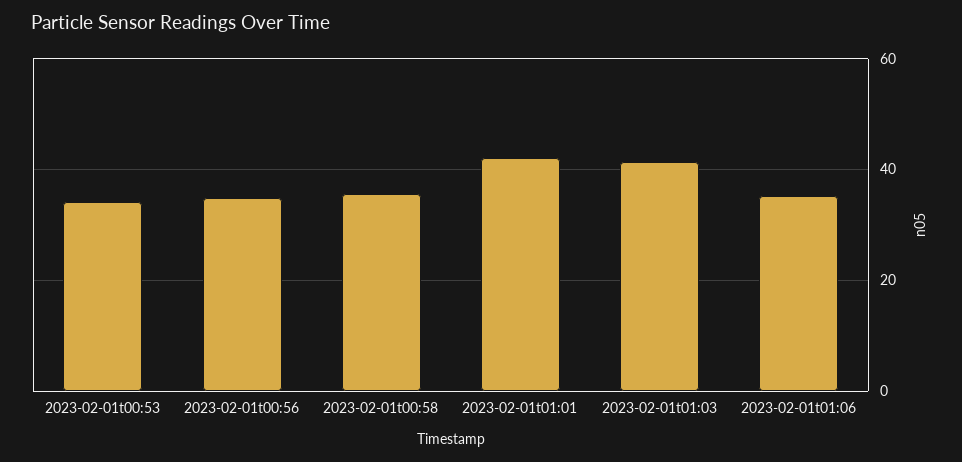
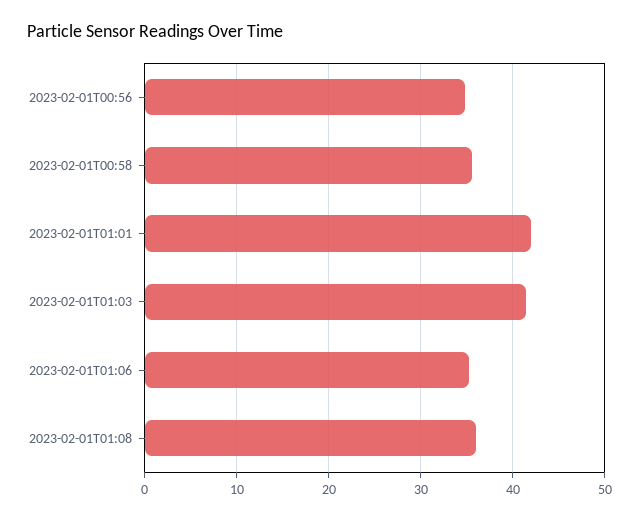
2023-02-01t00:53: 34 -> none
2023-02-01T01:08: none -> 36

